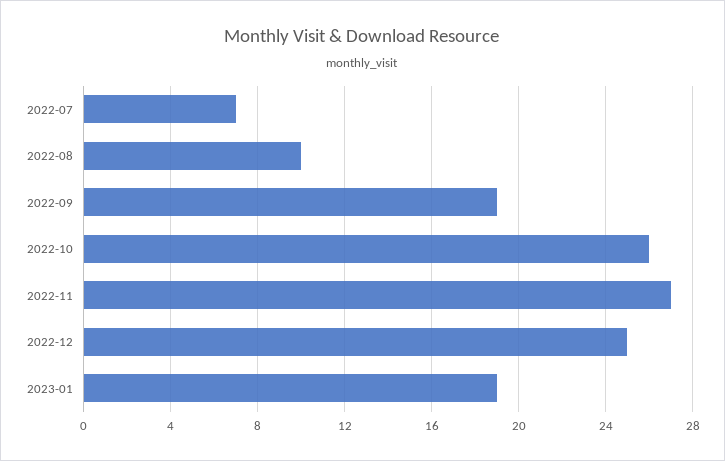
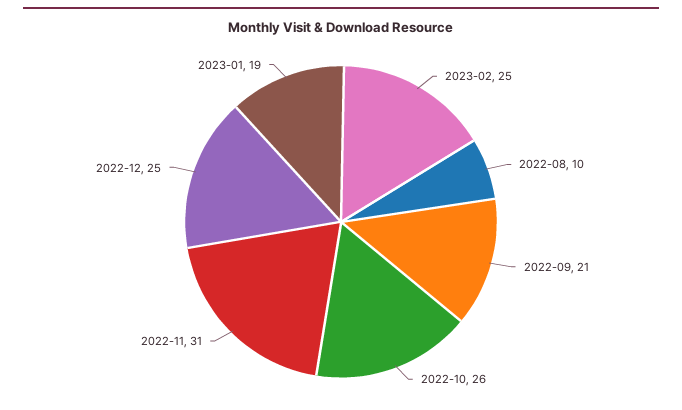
2022-07: 7 -> none
2022-09: 19 -> 21
2022-11: 27 -> 31
2023-02: none -> 25

